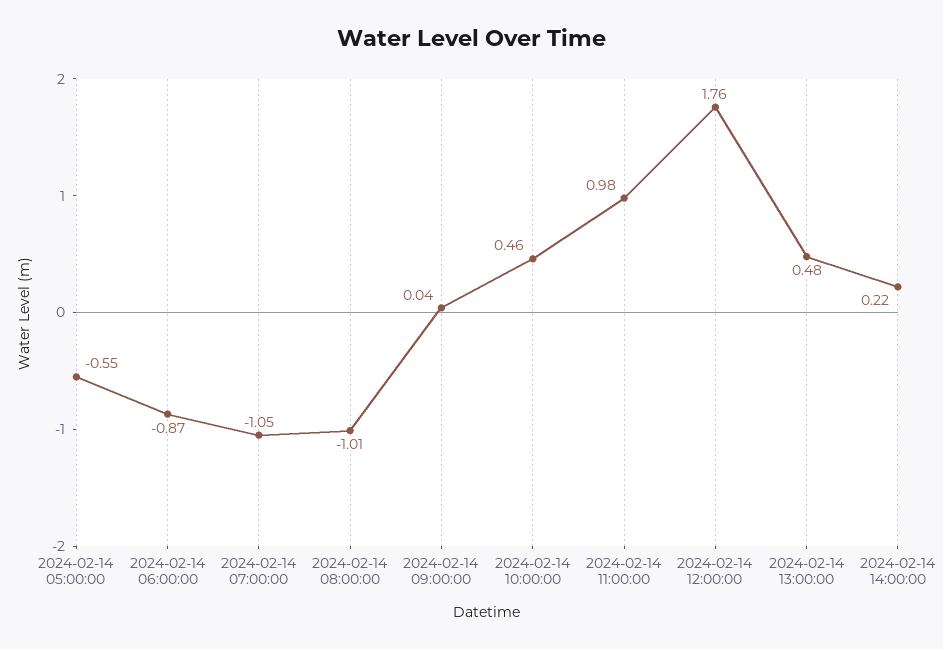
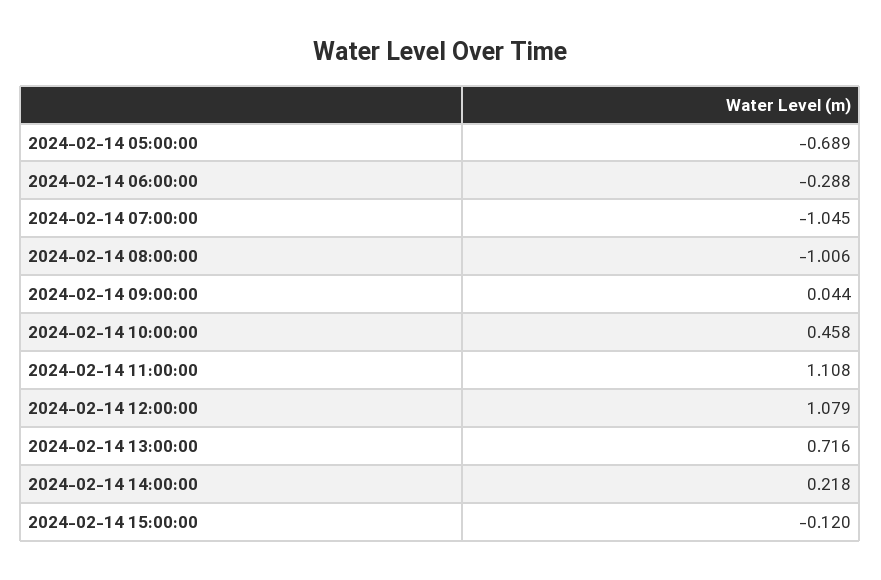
2024-02-14 05:00:00: -0.55 -> -0.689
2024-02-14 06:00:00: -0.87 -> -0.288
2024-02-14 11:00:00: 0.98 -> 1.108
2024-02-14 12:00:00: 1.76 -> 1.079
2024-02-14 13:00:00: 0.48 -> 0.716
2024-02-14 15:00:00: none -> -0.12

